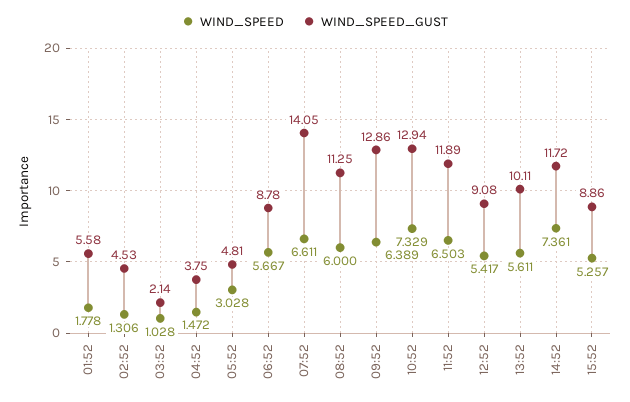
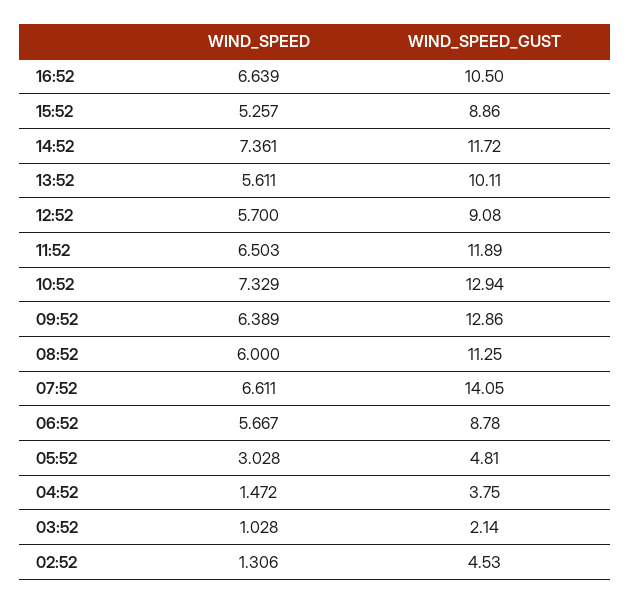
WIND_SPEED, 01:52: 1.778 -> none
WIND_SPEED_GUST, 01:52: 5.58 -> none
WIND_SPEED, 12:52: 5.417 -> 5.7
WIND_SPEED, 16:52: none -> 6.639
WIND_SPEED_GUST, 16:52: none -> 10.5

